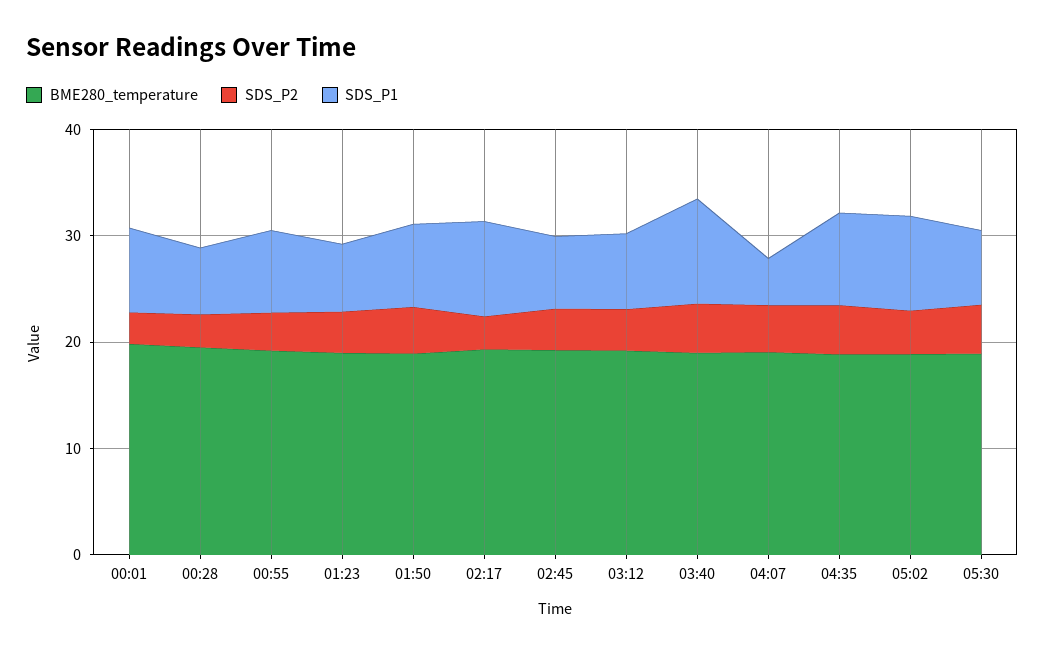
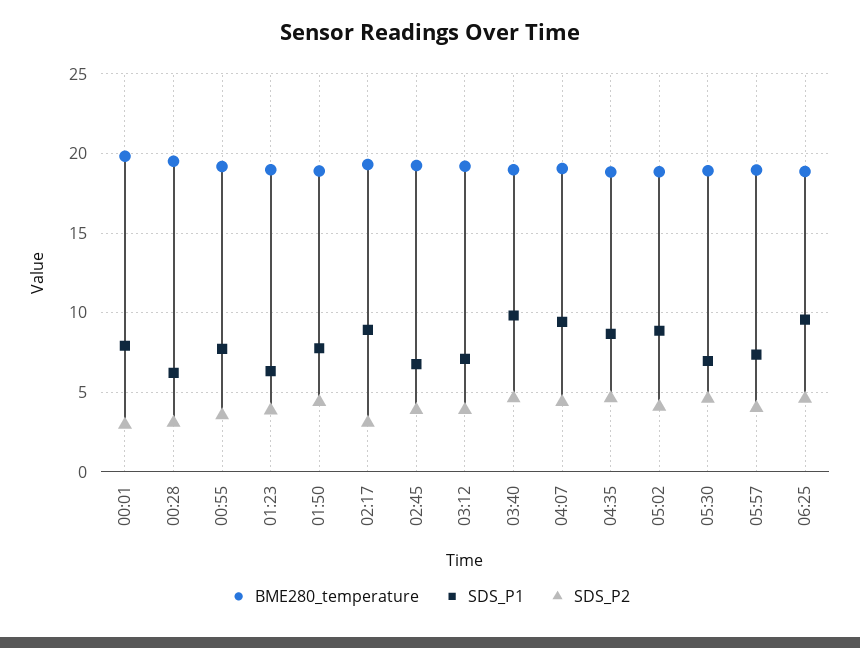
SDS_P1, 04:07: 4 -> 9.5
BME280_temperature, 05:57: none -> 19
SDS_P1, 05:57: none -> 7.5
SDS_P2, 05:57: none -> 4
BME280_temperature, 06:25: none -> 19
SDS_P1, 06:25: none -> 9.5
SDS_P2, 06:25: none -> 4.5

